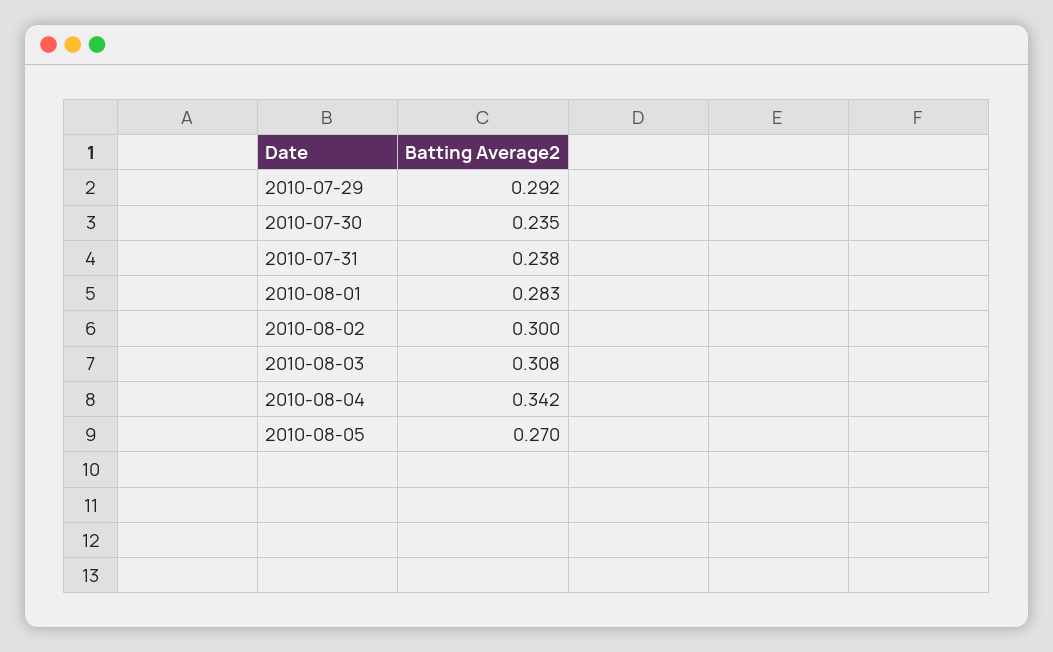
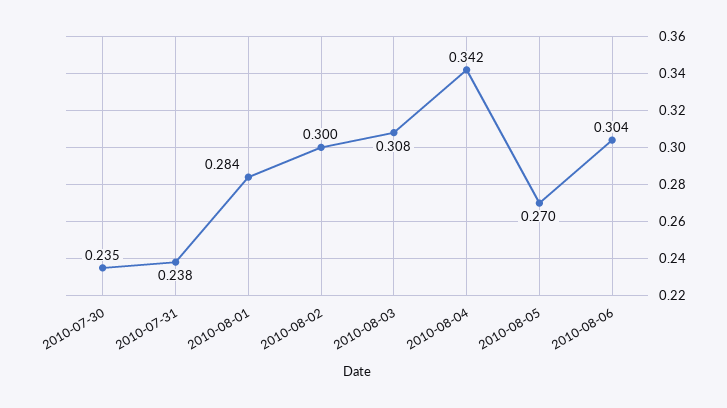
2010-07-29: 0.292 -> none
2010-08-01: 0.283 -> 0.284
2010-08-06: none -> 0.304

